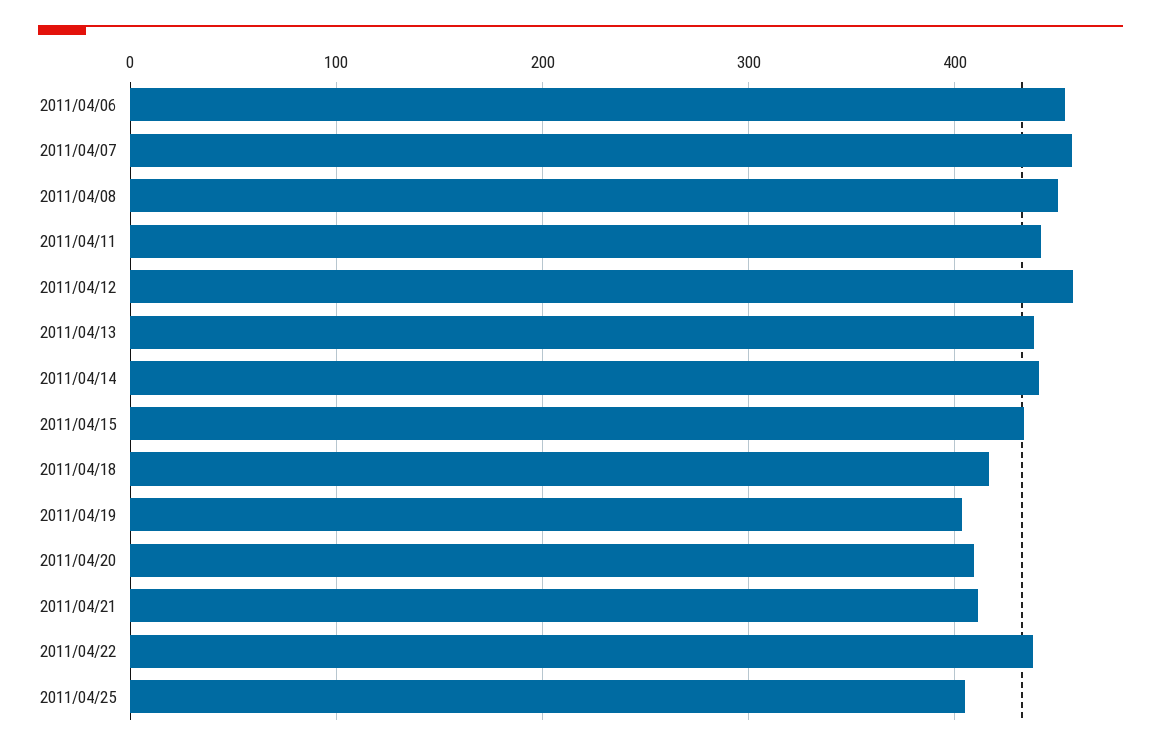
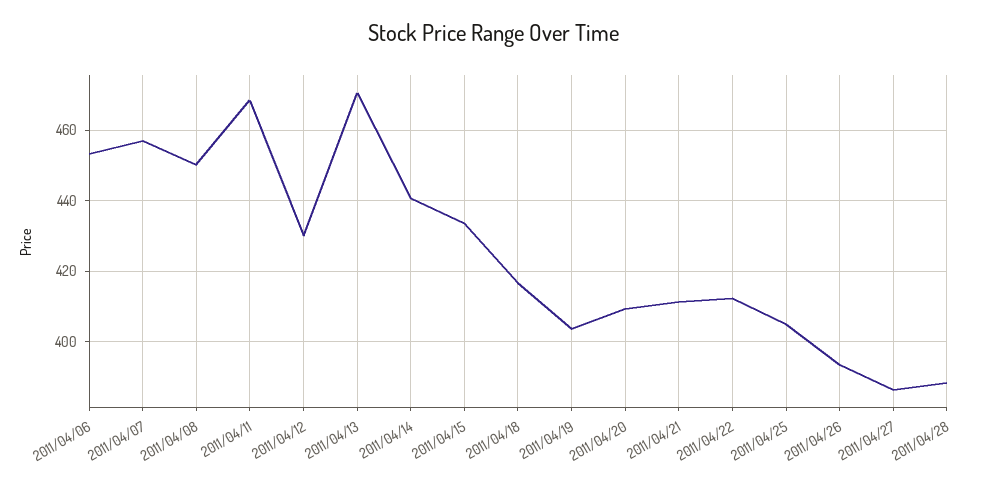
2011/04/11: 440 -> 468
2011/04/12: 460 -> 430
2011/04/13: 440 -> 470
2011/04/22: 440 -> 412
2011/04/26: none -> 394
2011/04/27: none -> 386
2011/04/28: none -> 388

